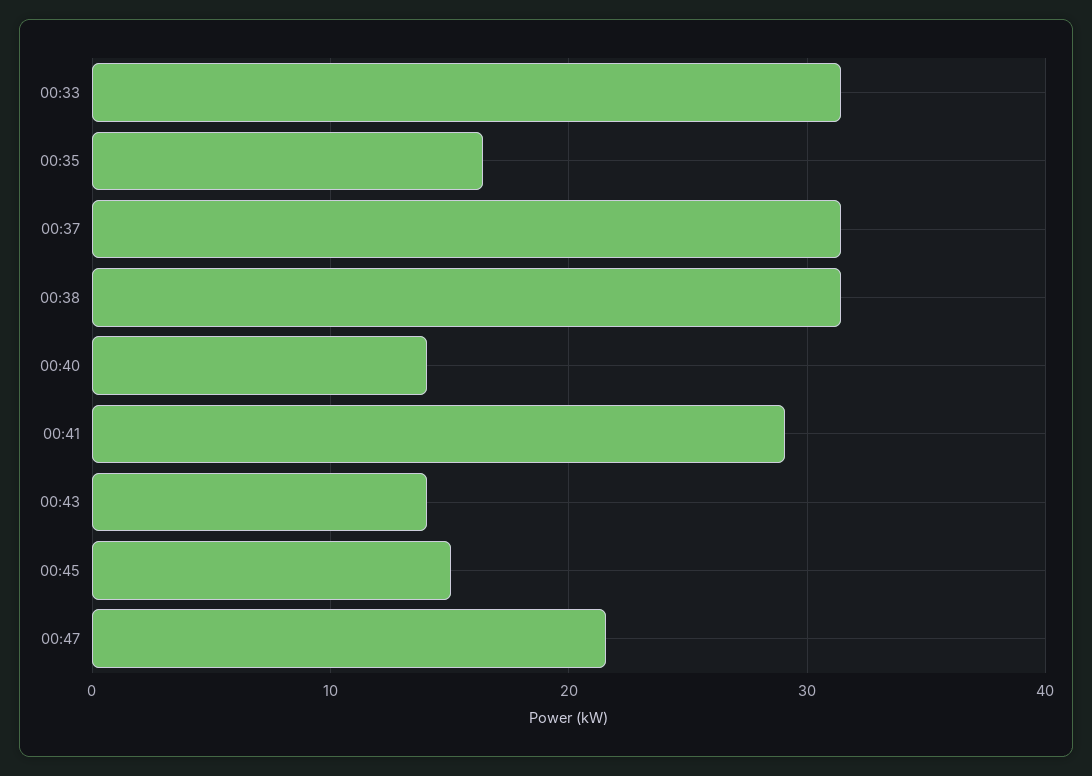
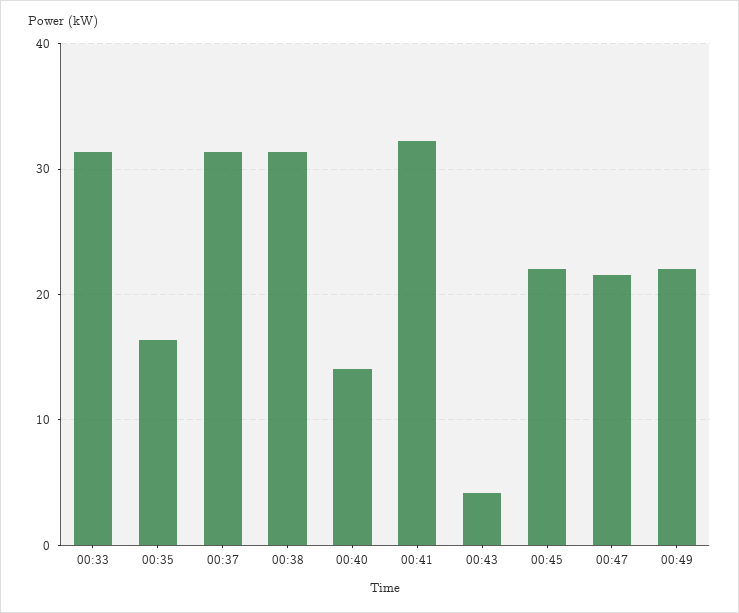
00:41: 29 -> 32
00:43: 14 -> 4
00:45: 15 -> 22
00:49: none -> 22

